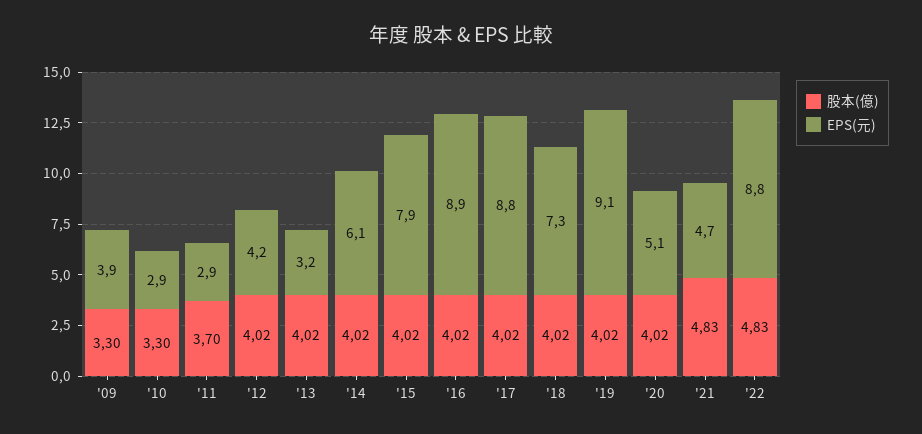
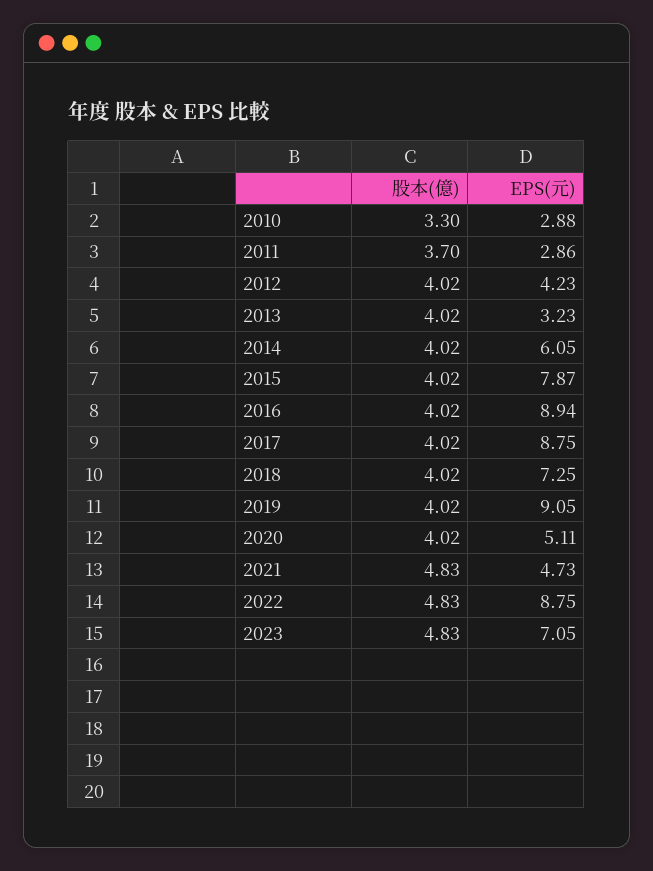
股本(億), '09: 3.3 -> none
EPS(元), '09: 3.9 -> none
股本(億), 2023: none -> 4.83
EPS(元), 2023: none -> 7.05

